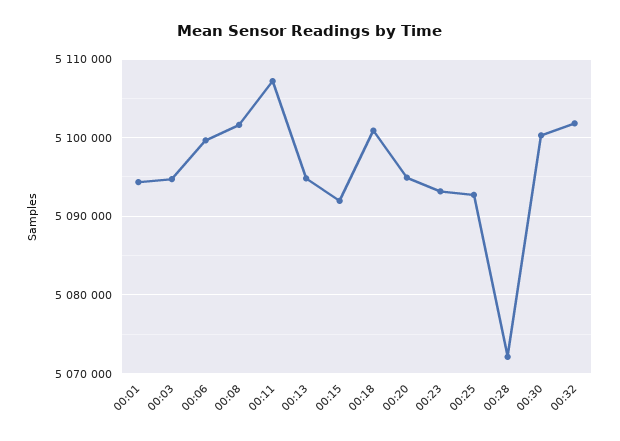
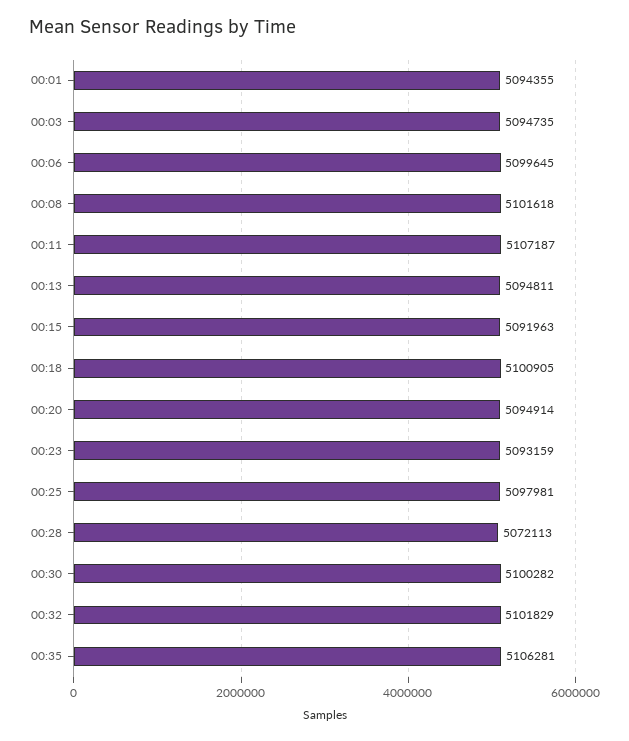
00:25: 5093000 -> 5097981
00:35: none -> 5106281

